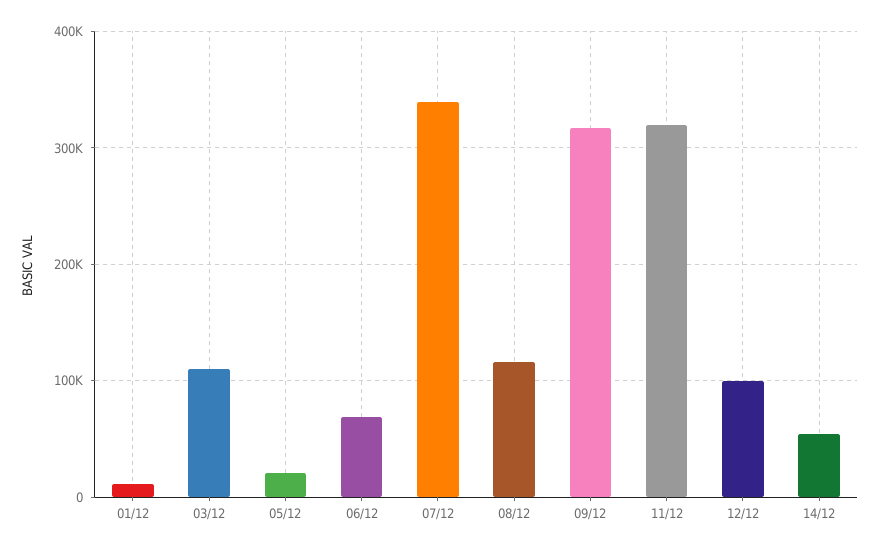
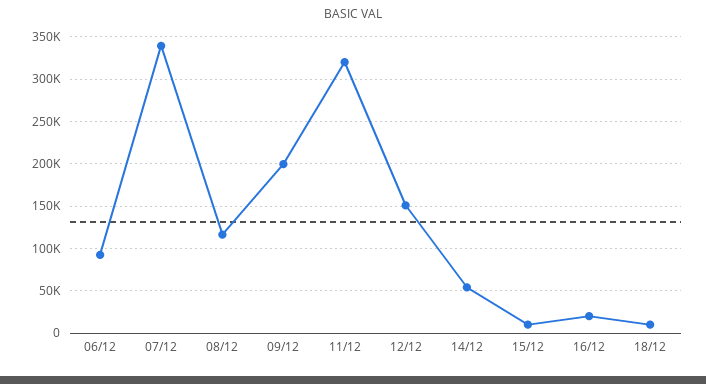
01/12: 10000 -> none
03/12: 110000 -> none
05/12: 20000 -> none
06/12: 70000 -> 90000
09/12: 320000 -> 200000
12/12: 100000 -> 150000
15/12: none -> 10000
16/12: none -> 20000
18/12: none -> 10000

